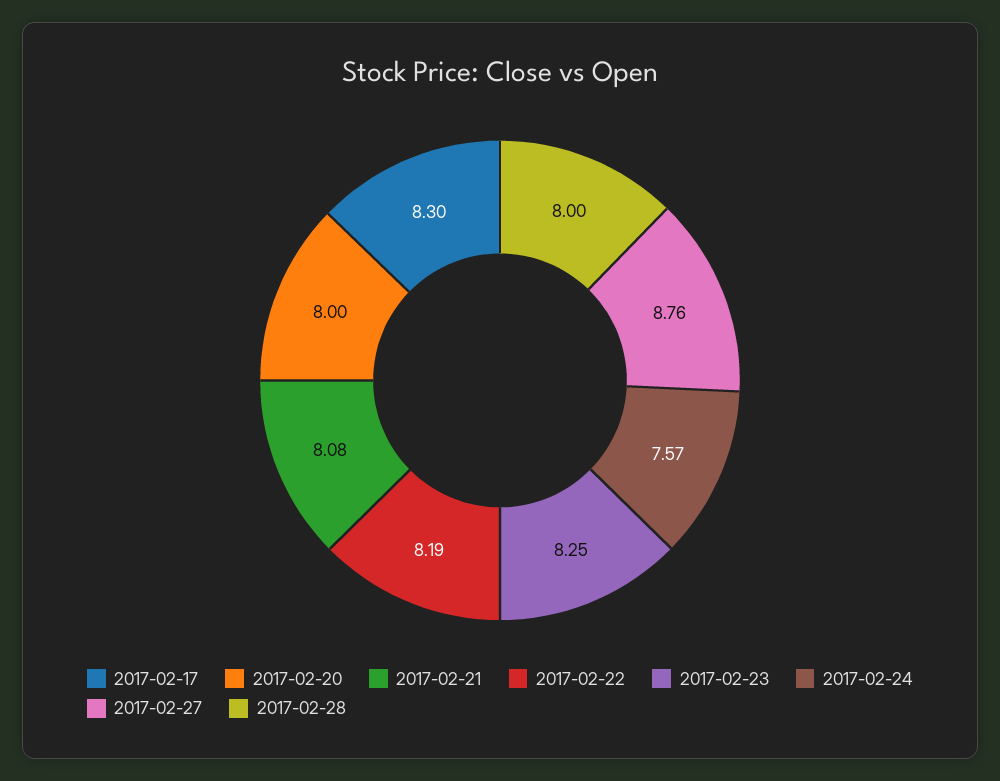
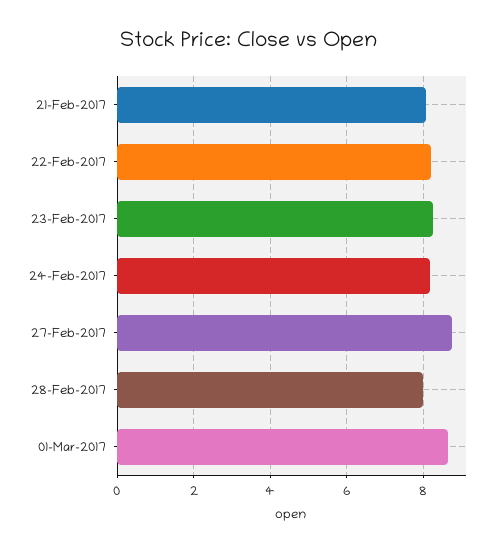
2017-02-17: 8.3 -> none
2017-02-20: 8 -> none
2017-02-24: 7.57 -> 8.2
01-Mar-2017: none -> 8.6

